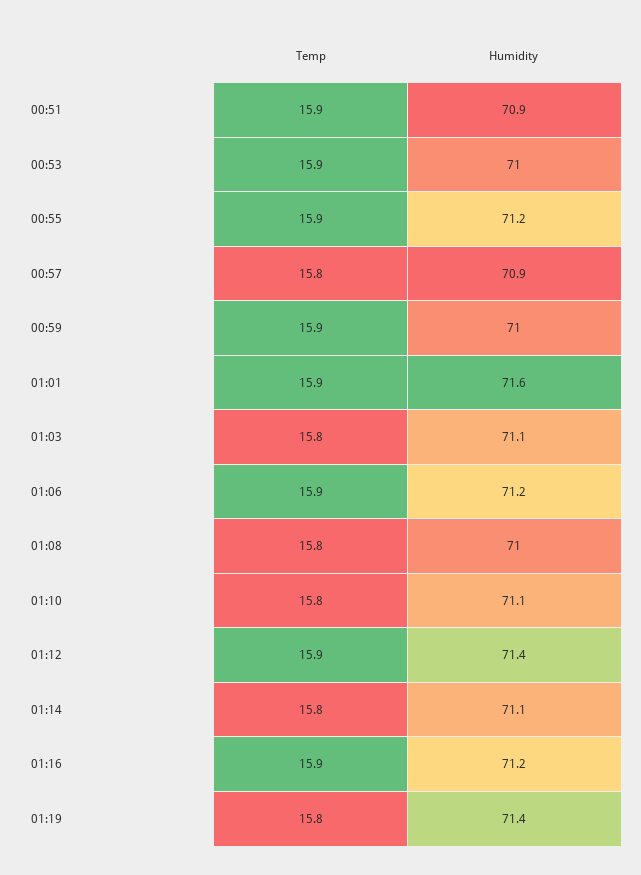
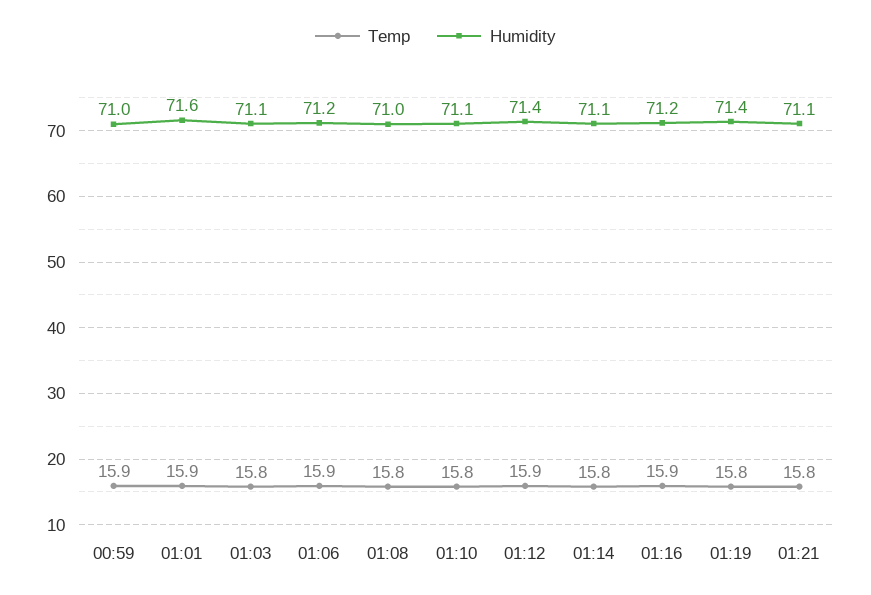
Temp, 00:51: 15.9 -> none
Humidity, 00:51: 70.9 -> none
Temp, 00:53: 15.9 -> none
Humidity, 00:53: 71 -> none
Temp, 00:55: 15.9 -> none
Humidity, 00:55: 71.2 -> none
Temp, 00:57: 15.8 -> none
Humidity, 00:57: 70.9 -> none
Temp, 01:21: none -> 15.8
Humidity, 01:21: none -> 71.1

